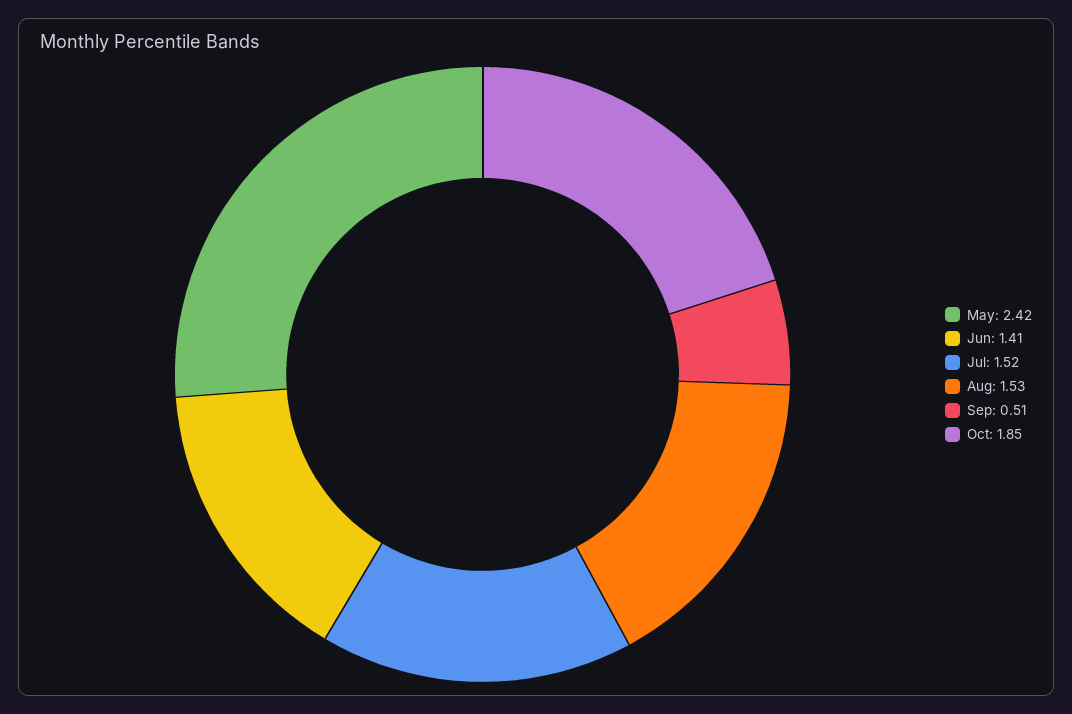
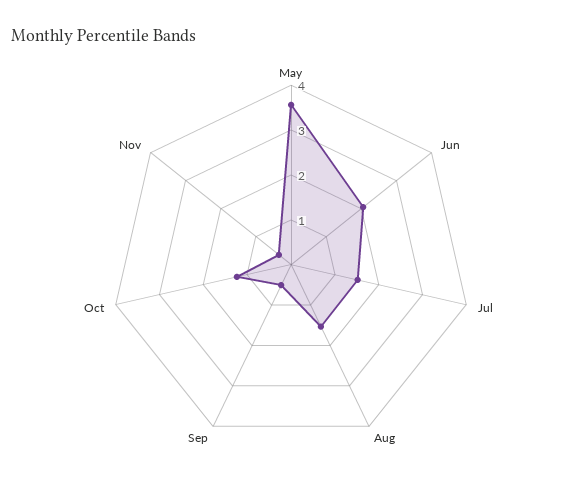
May: 2.42 -> 3.6
Jun: 1.41 -> 2
Oct: 1.85 -> 1.2
Nov: none -> 0.4

